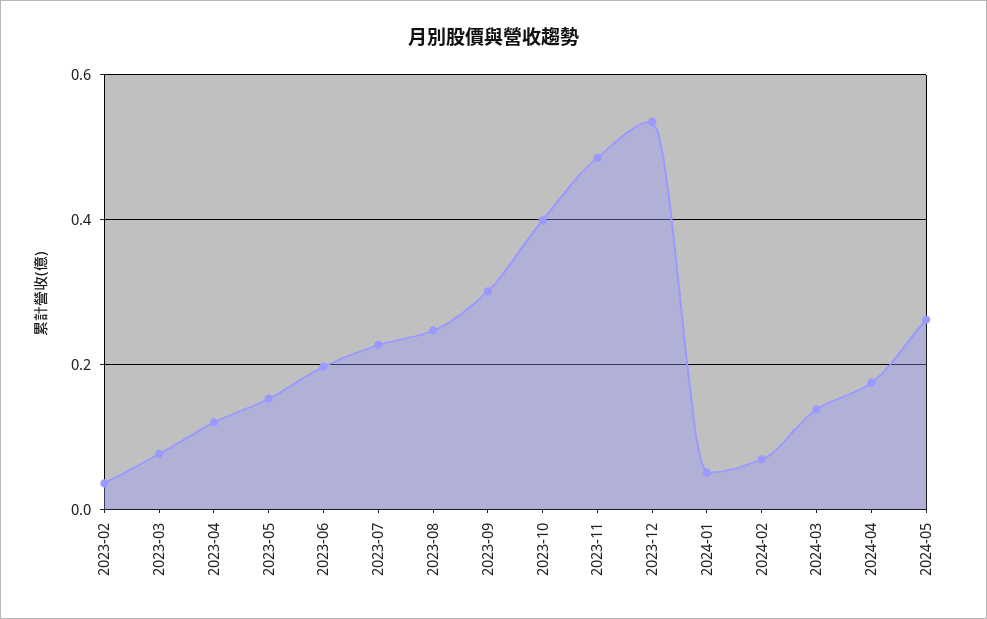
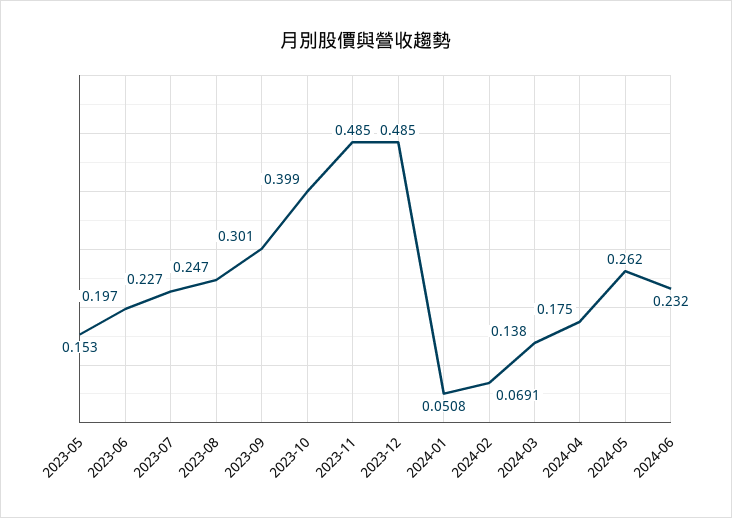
2023-02: 0.04 -> none
2023-03: 0.08 -> none
2023-04: 0.12 -> none
2023-12: 0.54 -> 0.485
2024-06: none -> 0.232

